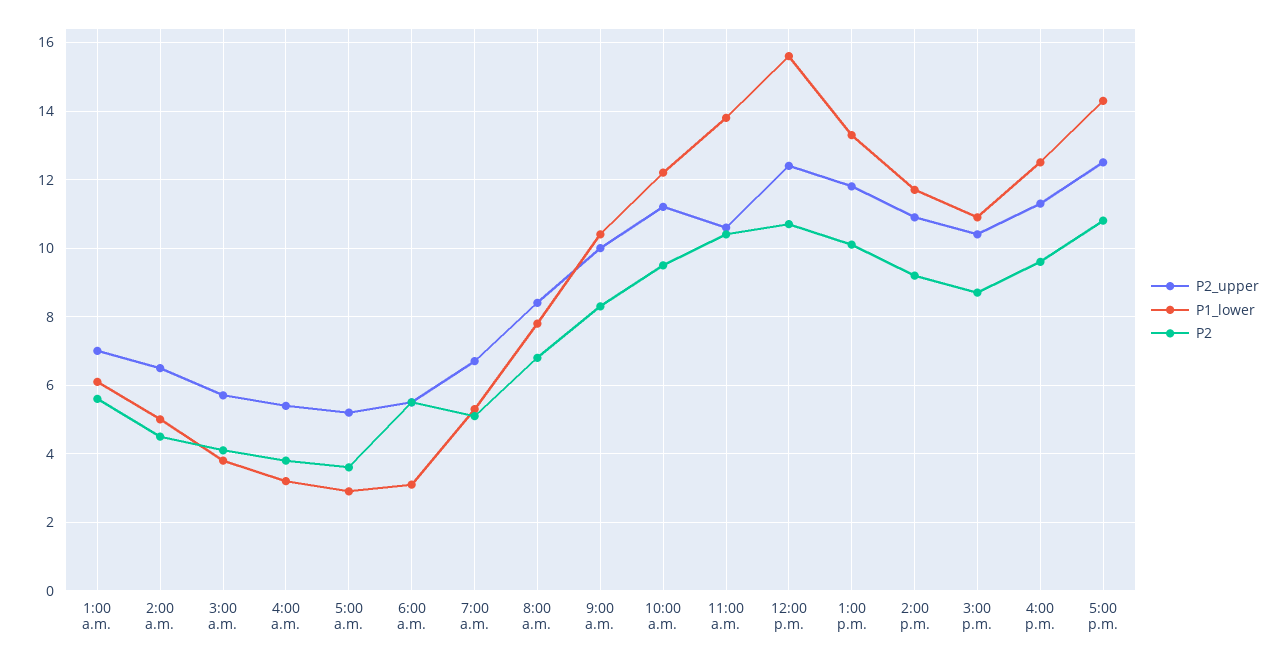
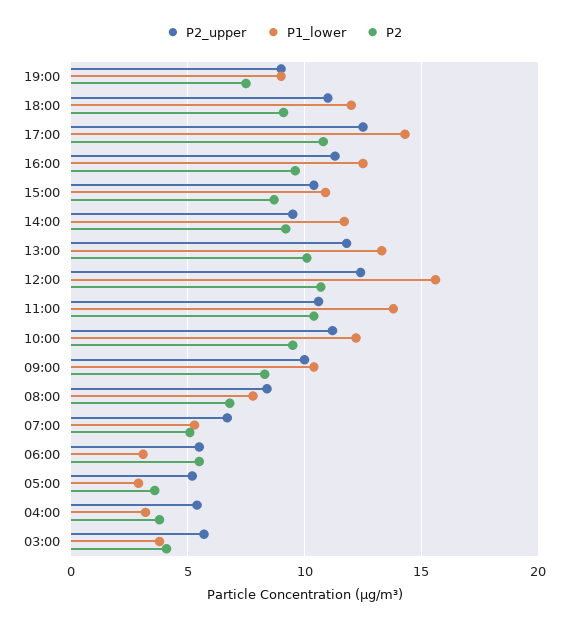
P2_upper, 1:00 a.m.: 7 -> none
P1_lower, 1:00 a.m.: 6 -> none
P2, 1:00 a.m.: 5.5 -> none
P2_upper, 2:00 a.m.: 6.5 -> none
P1_lower, 2:00 a.m.: 5 -> none
P2, 2:00 a.m.: 4.5 -> none
P2_upper, 2:00 p.m.: 11 -> 9.5
P2_upper, 19:00: none -> 9
P1_lower, 19:00: none -> 9
P2, 19:00: none -> 7.5
P2_upper, 18:00: none -> 11
P1_lower, 18:00: none -> 12
P2, 18:00: none -> 9

